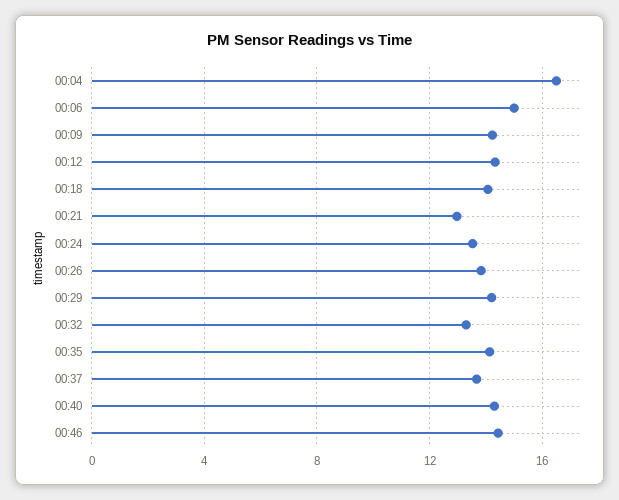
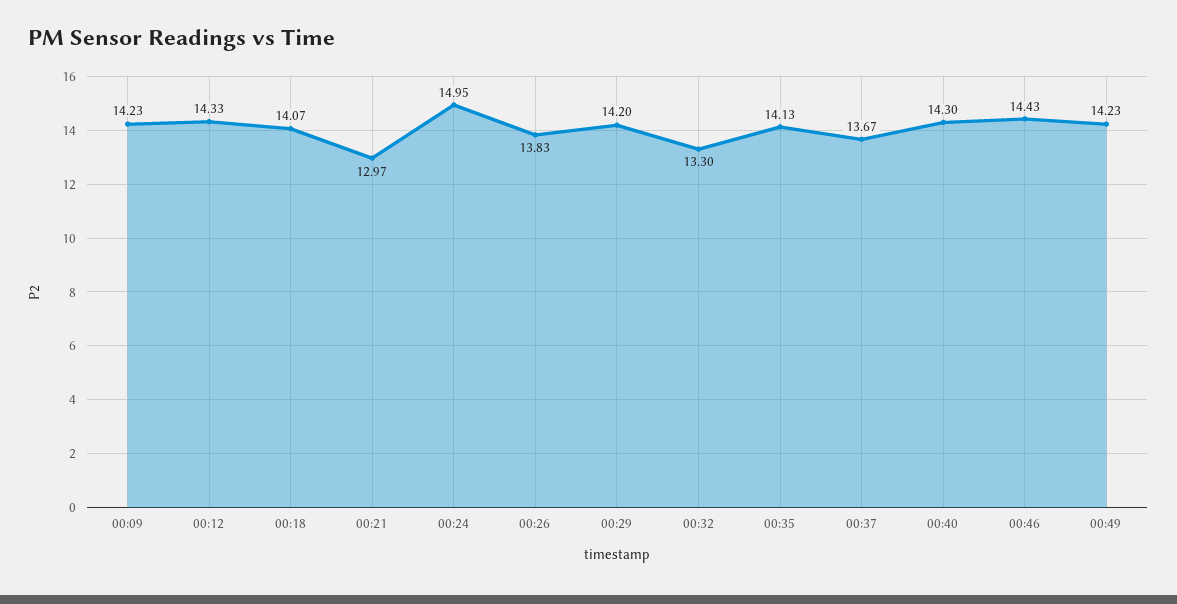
00:04: 16.5 -> none
00:06: 15 -> none
00:24: 13.5 -> 14.95
00:49: none -> 14.23

